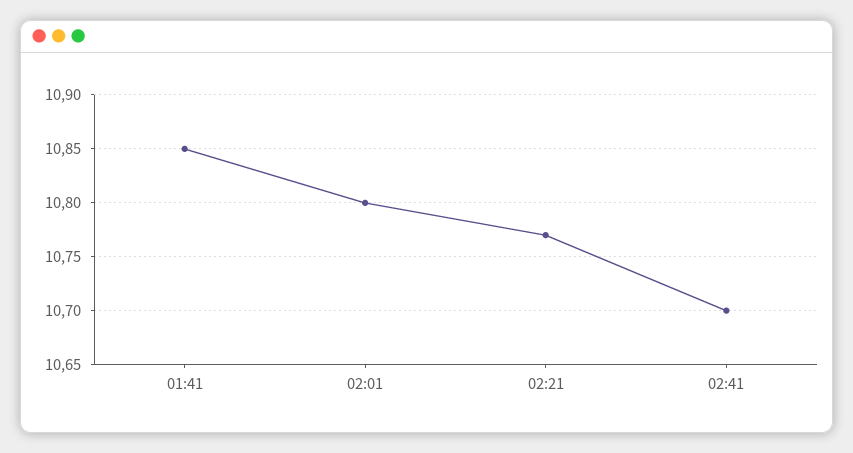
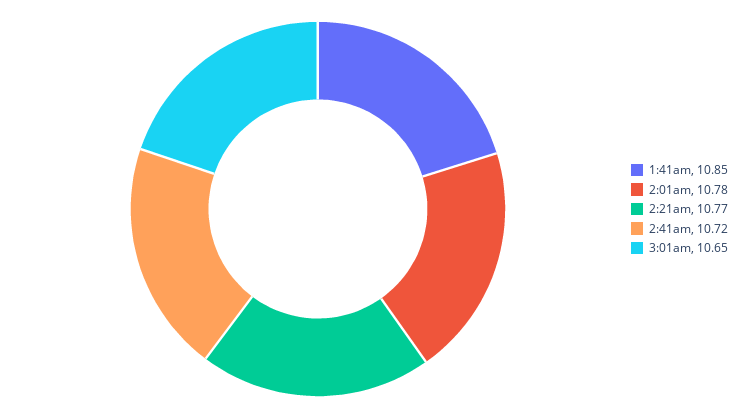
02:01: 10.8 -> 10.78
02:41: 10.7 -> 10.72
3:01am: none -> 10.65

